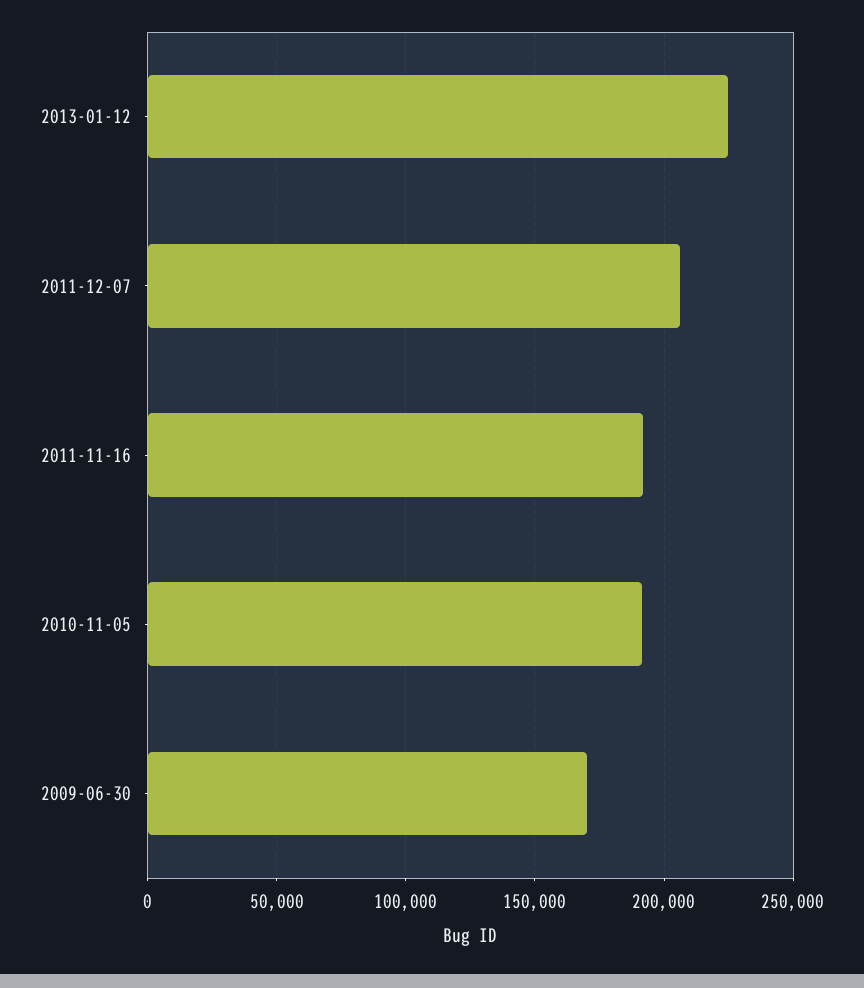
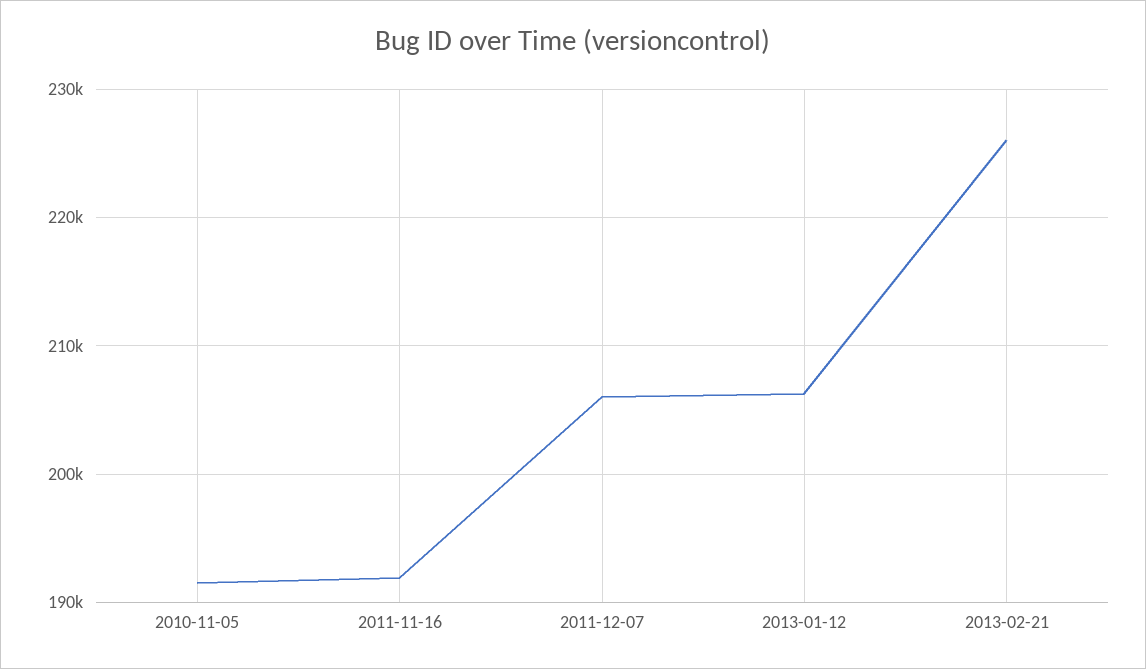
2013-01-12: 225000 -> 206000
2009-06-30: 170000 -> none
2013-02-21: none -> 226000

